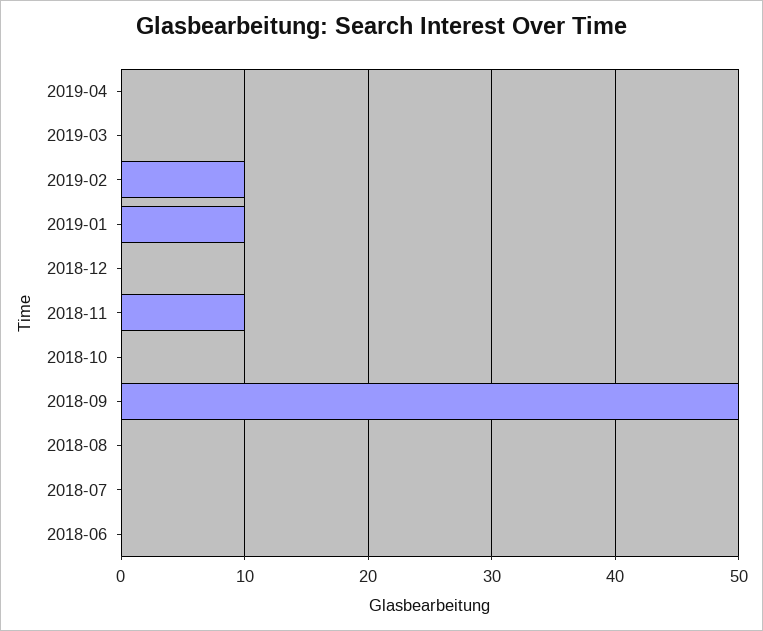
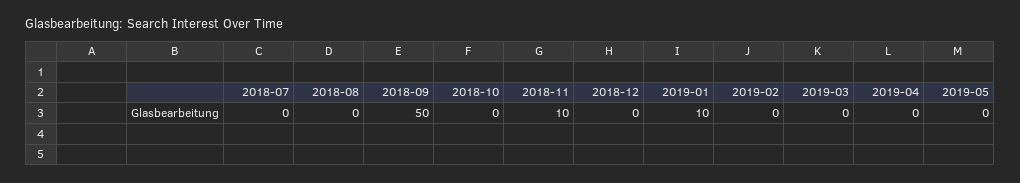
2019-02: 10 -> 0
2018-06: 0 -> none
2019-05: none -> 0

